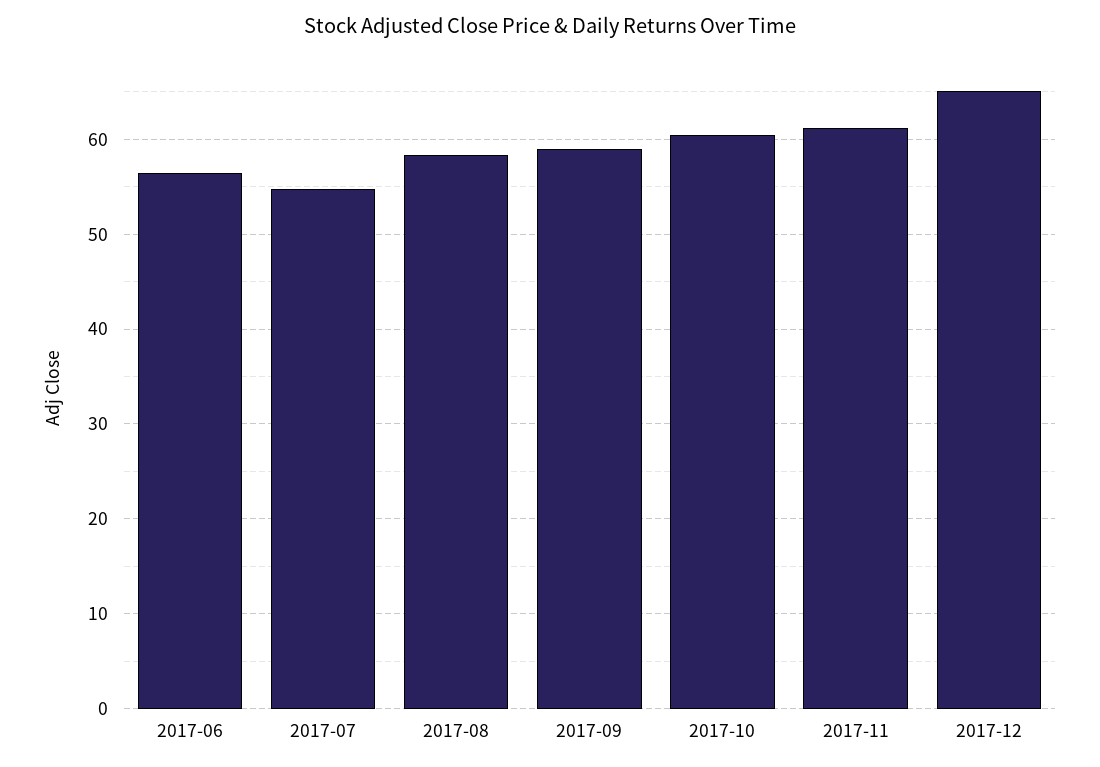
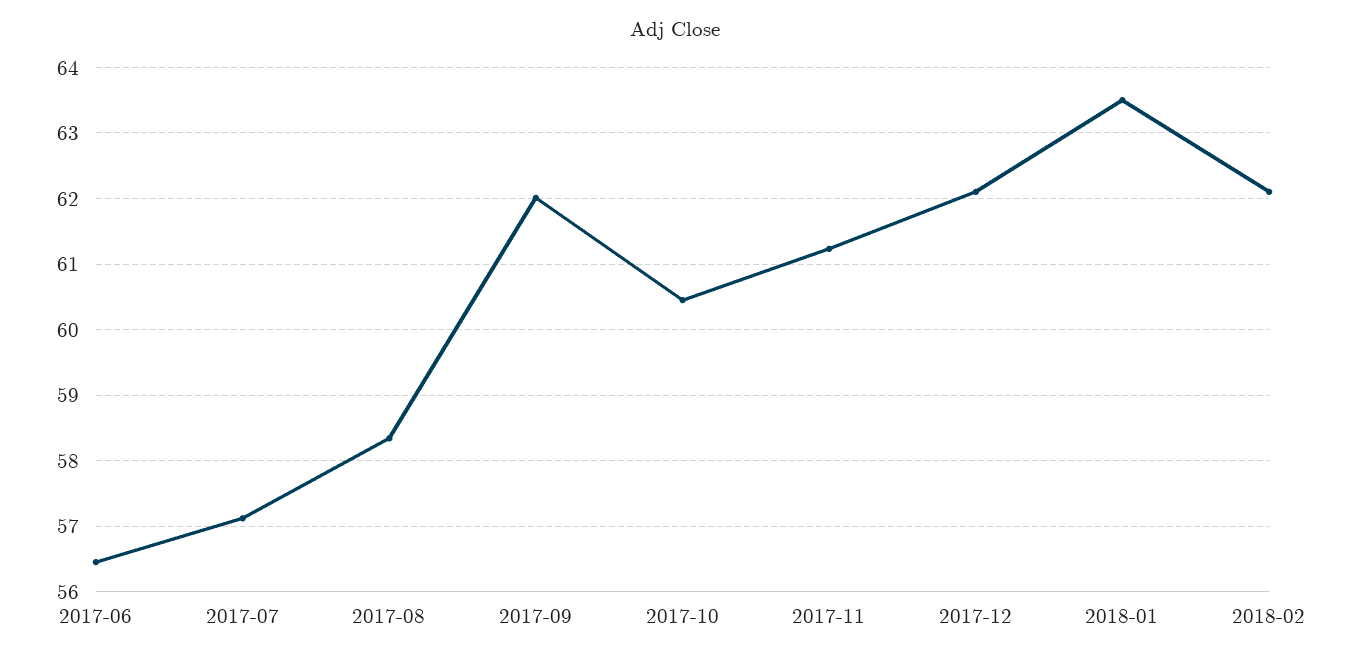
2017-07: 55 -> 57.1
2017-09: 59 -> 62
2017-12: 65 -> 62.1
2018-01: none -> 63.5
2018-02: none -> 62.1

